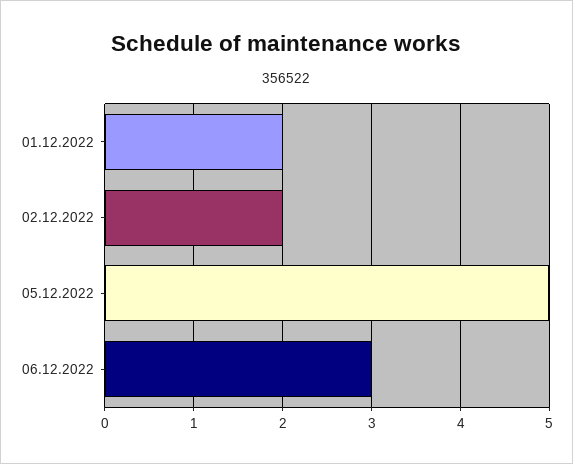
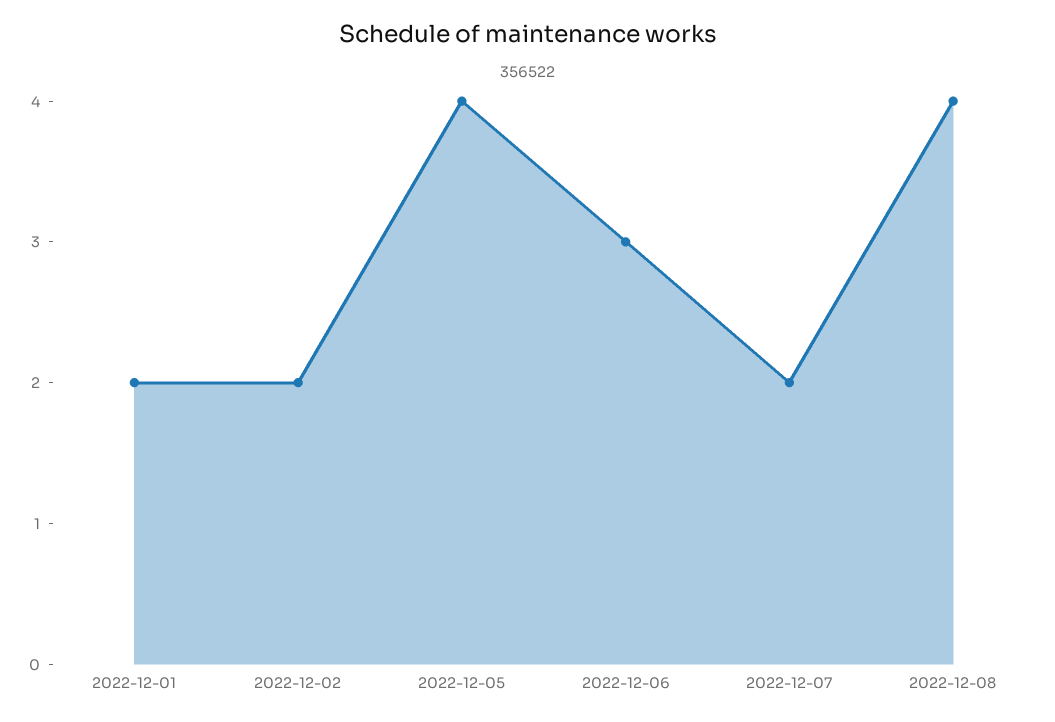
05.12.2022: 5 -> 4
2022-12-07: none -> 2
2022-12-08: none -> 4

